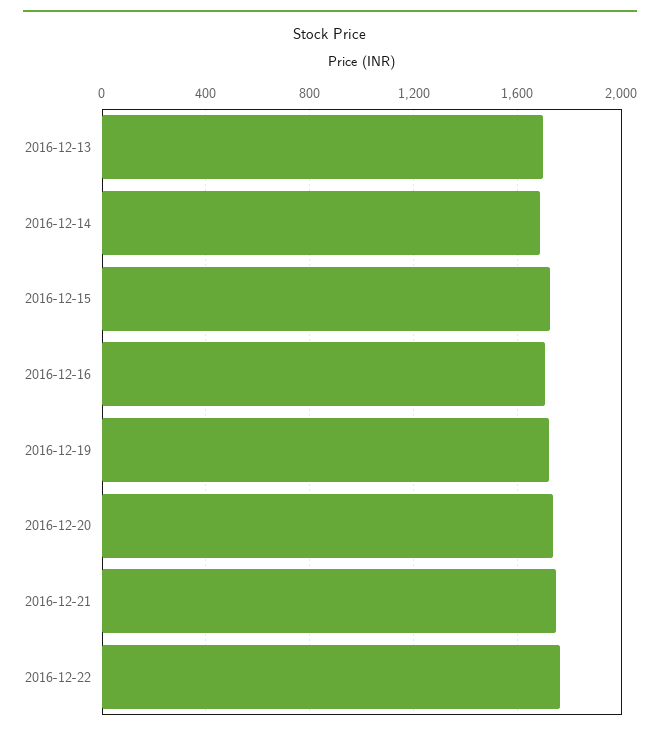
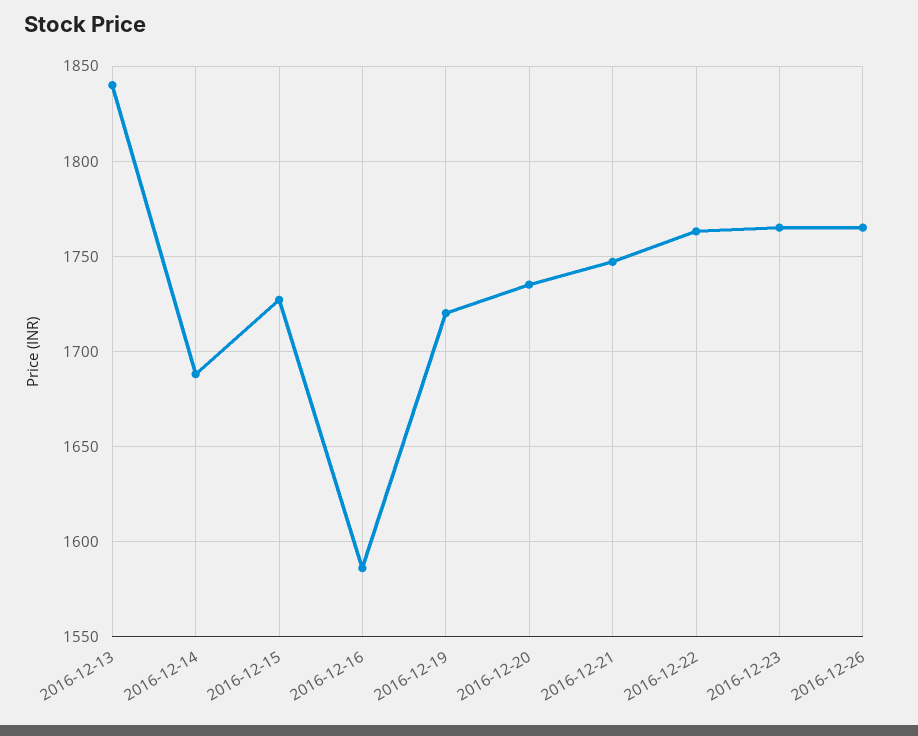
2016-12-13: 1700 -> 1840
2016-12-16: 1700 -> 1585
2016-12-23: none -> 1765
2016-12-26: none -> 1765

